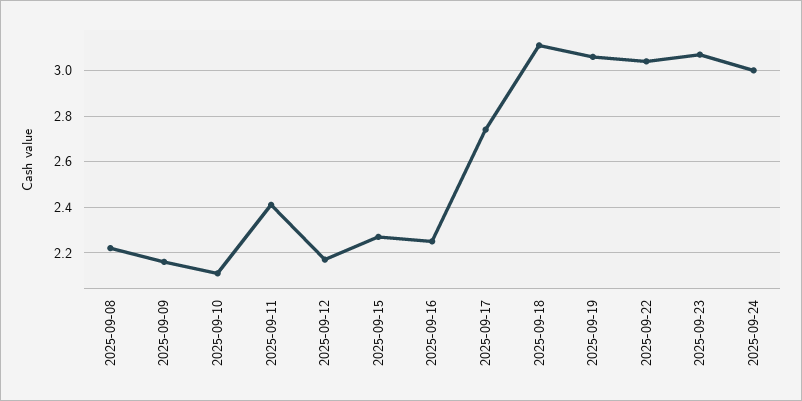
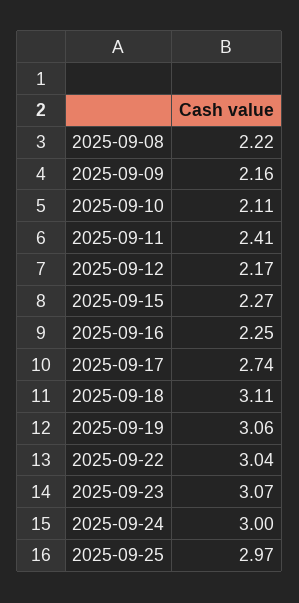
2025-09-25: none -> 2.97

